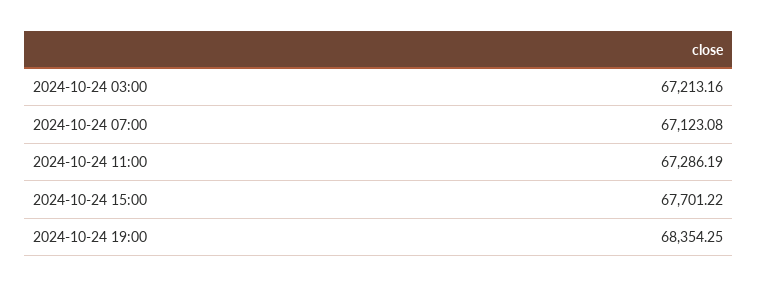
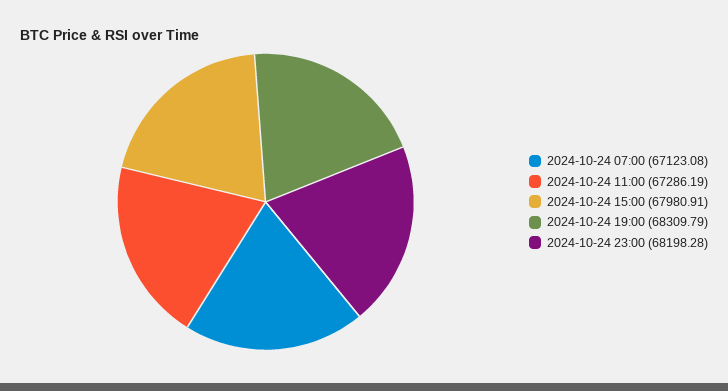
2024-10-24 03:00: 67213.16 -> none
2024-10-24 15:00: 67701.22 -> 67980.91
2024-10-24 19:00: 68354.25 -> 68309.79
2024-10-24 23:00: none -> 68198.28

